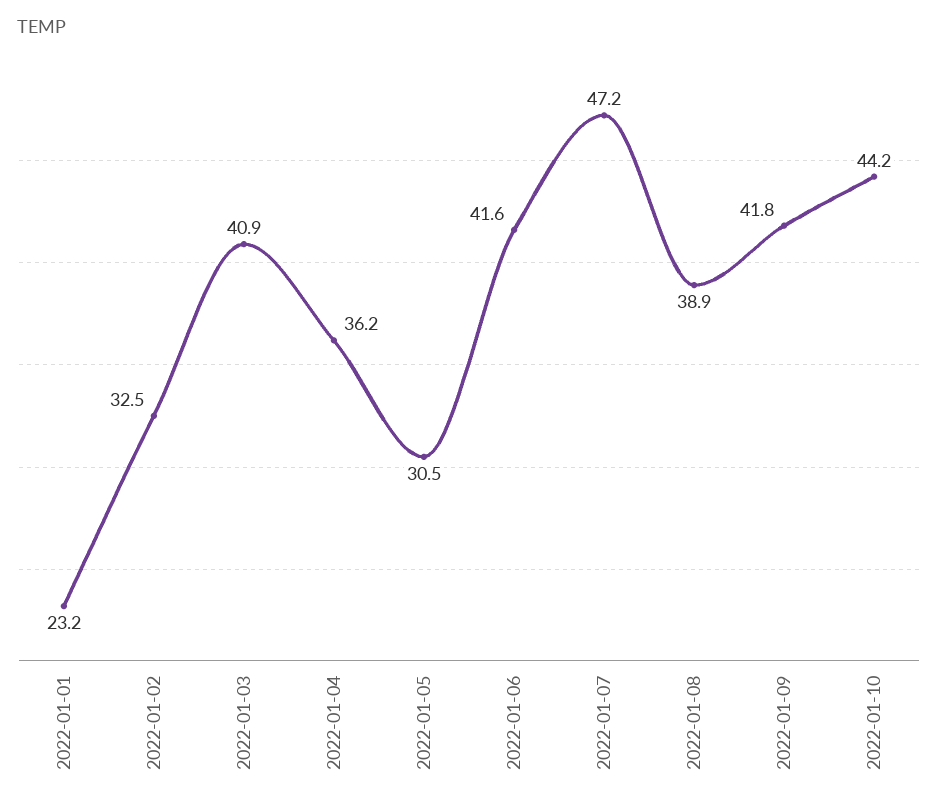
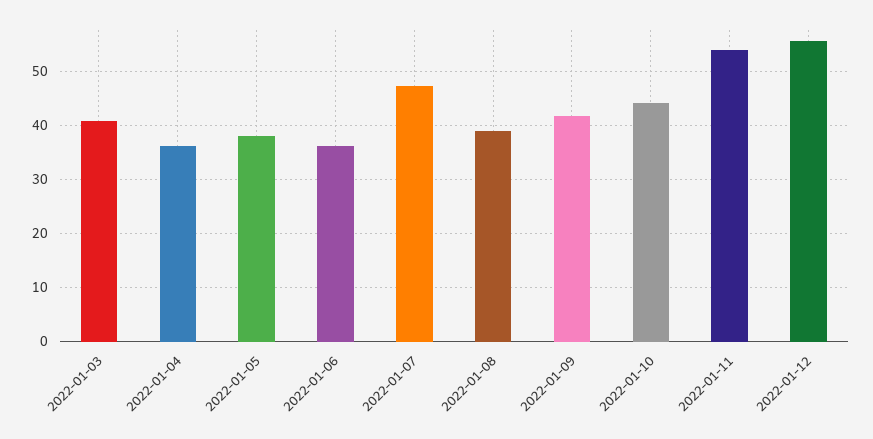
2022-01-01: 23.2 -> none
2022-01-02: 32.5 -> none
2022-01-05: 30.5 -> 38
2022-01-06: 41.6 -> 36
2022-01-11: none -> 54
2022-01-12: none -> 56

